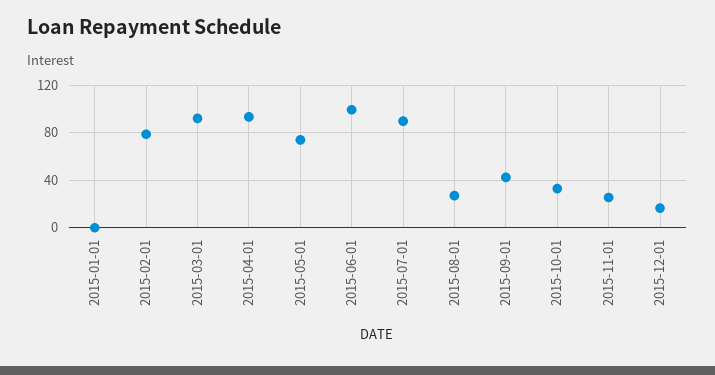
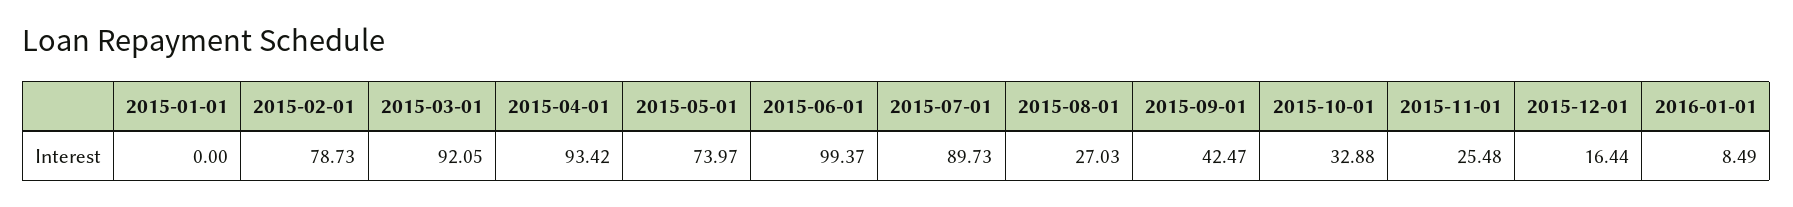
2016-01-01: none -> 8.49

